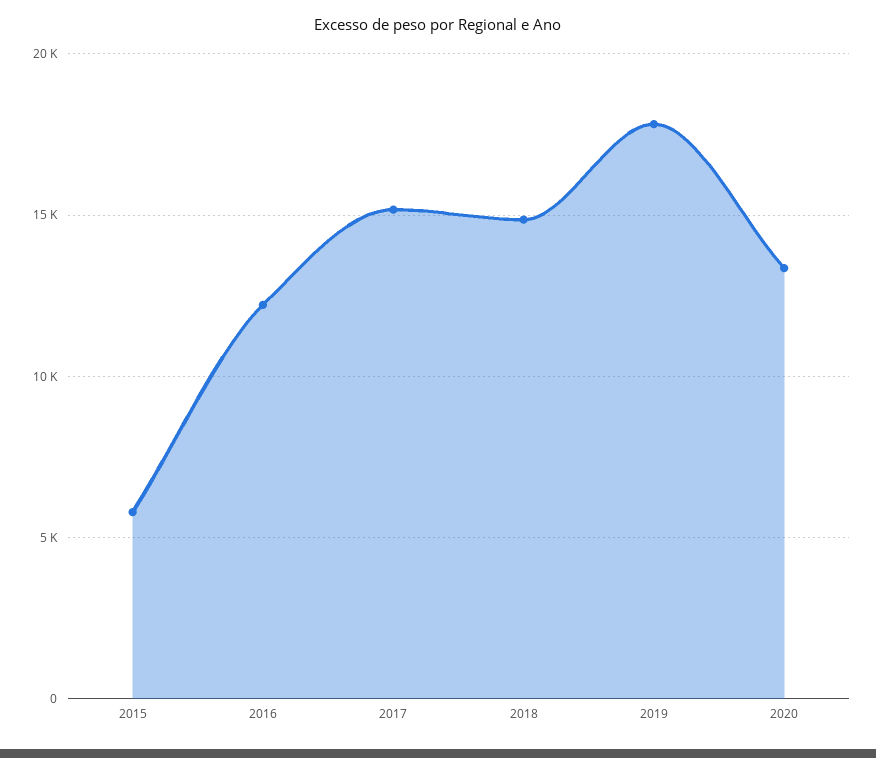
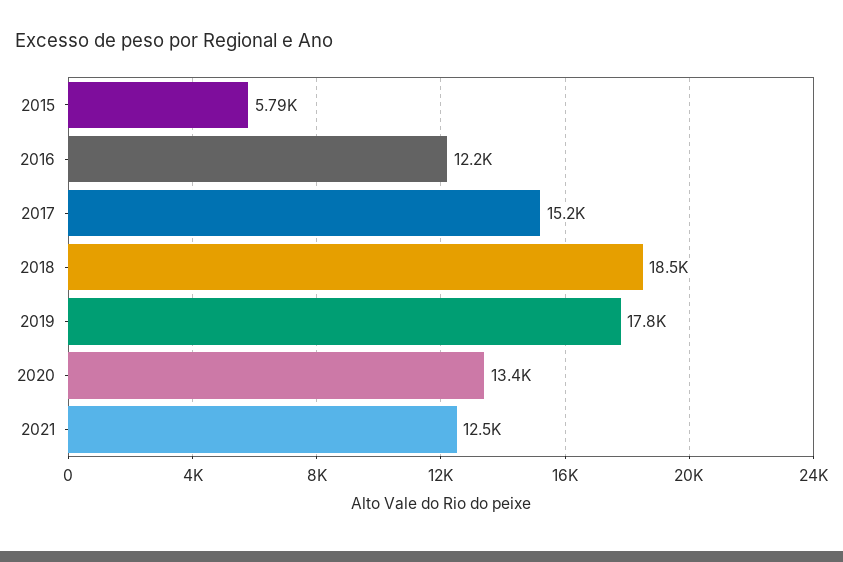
2018: 15000 -> 18500
2021: none -> 12500

